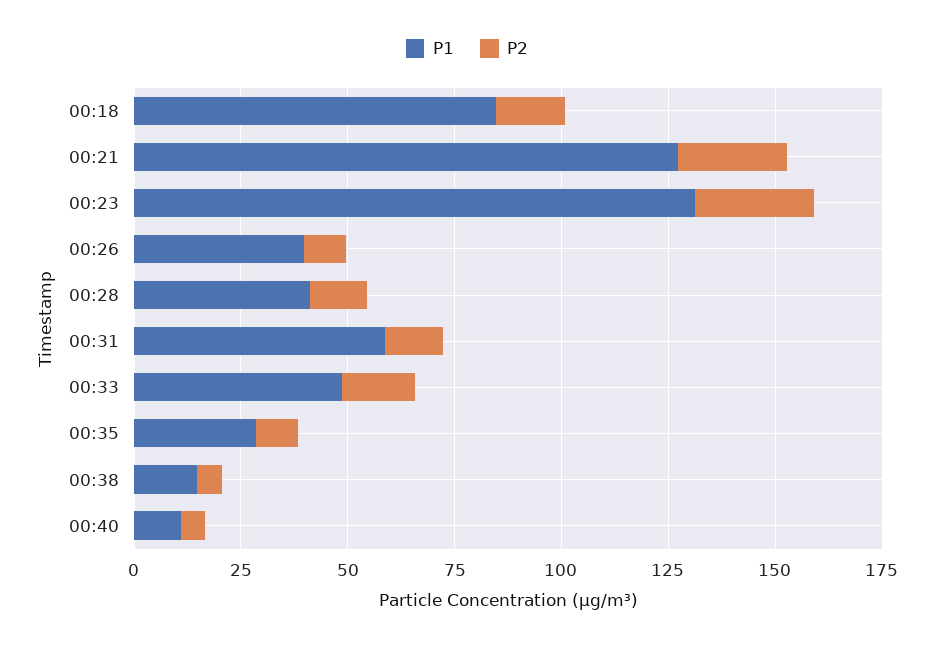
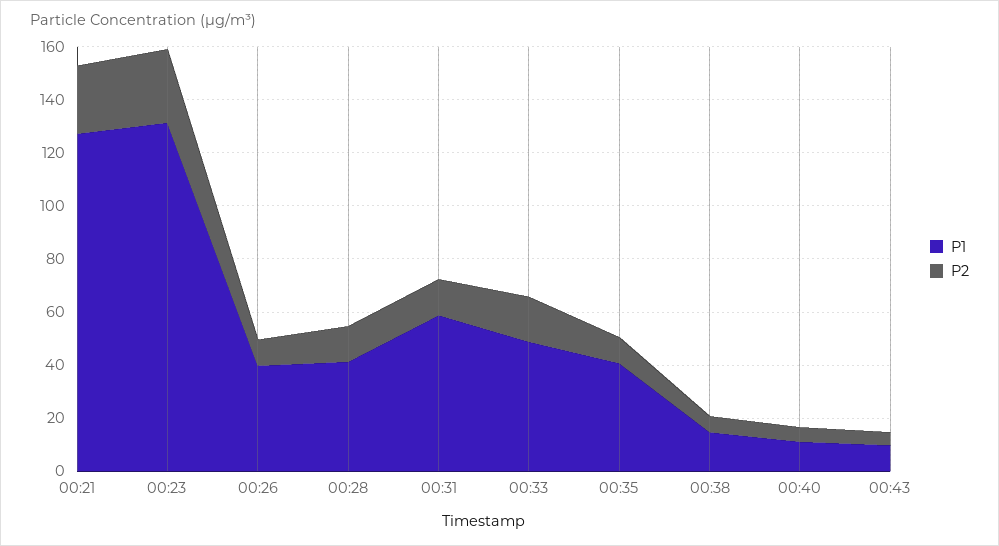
P1, 00:18: 85 -> none
P2, 00:18: 15 -> none
P1, 00:35: 30 -> 40
P1, 00:43: none -> 10
P2, 00:43: none -> 5

